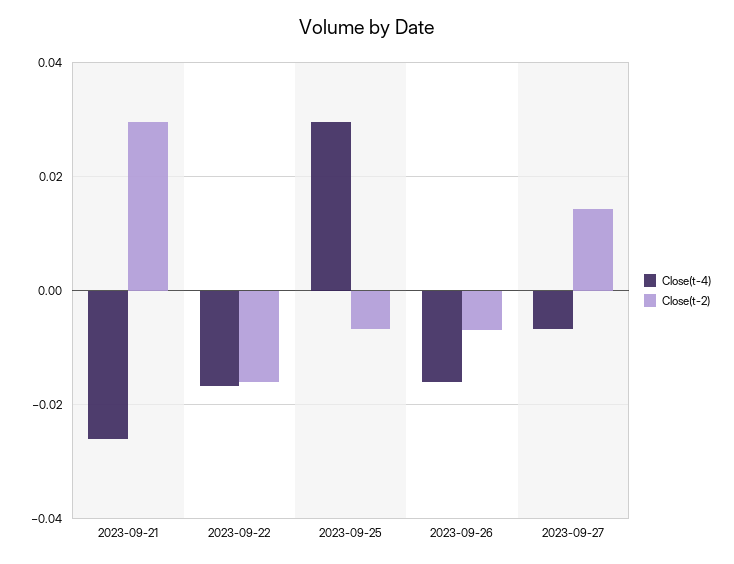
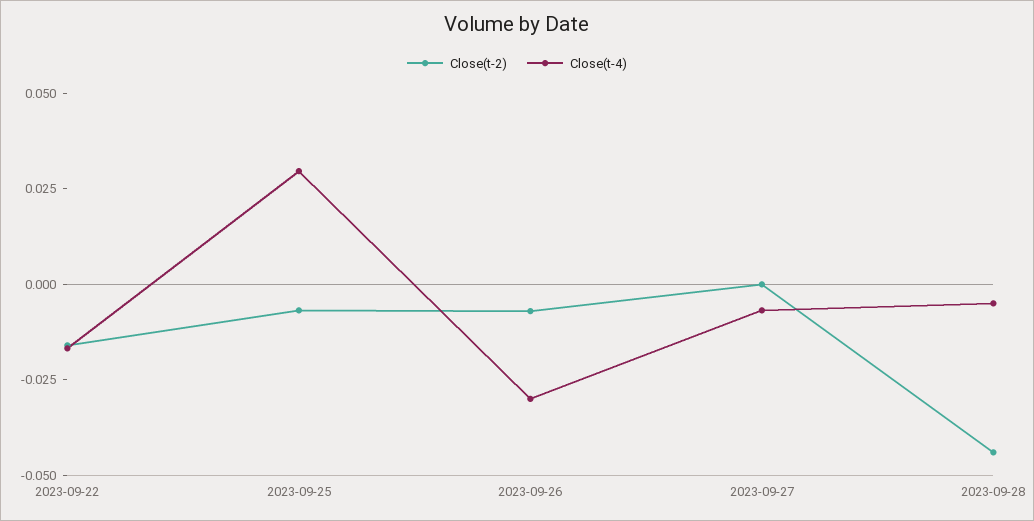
Close(t-4), 2023-09-21: -0.026 -> none
Close(t-2), 2023-09-21: 0.03 -> none
Close(t-4), 2023-09-26: -0.016 -> -0.03
Close(t-2), 2023-09-27: 0.014 -> 0
Close(t-2), 2023-09-28: none -> -0.045
Close(t-4), 2023-09-28: none -> -0.005

